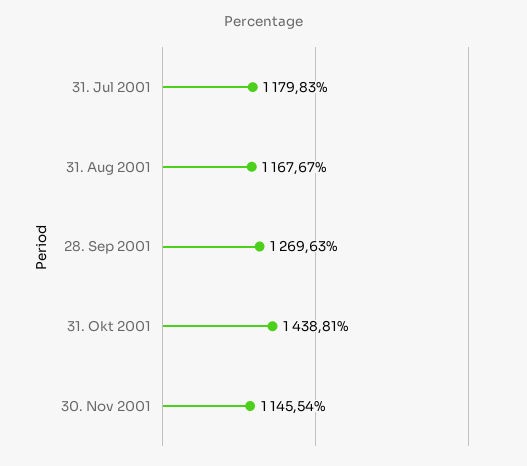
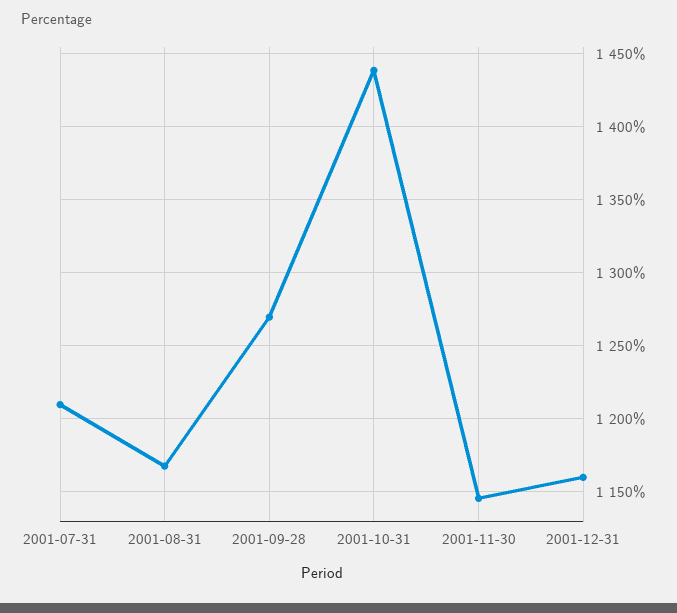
31. Jul 2001: 1179.83 -> 1210
2001-12-31: none -> 1160

